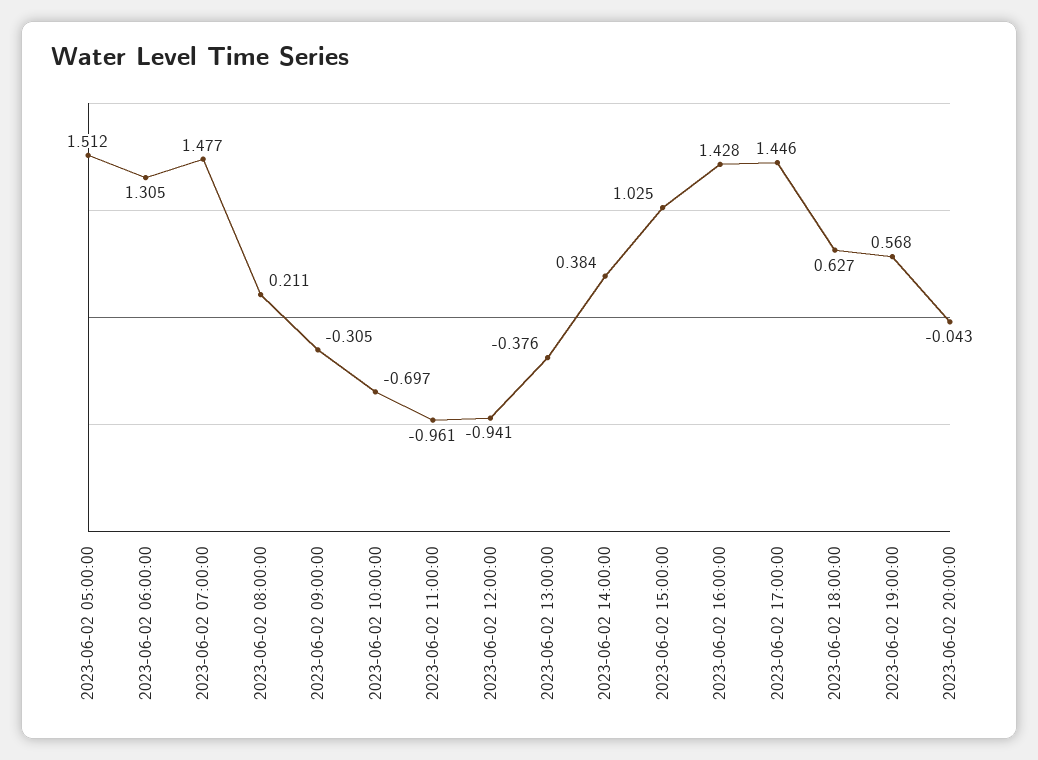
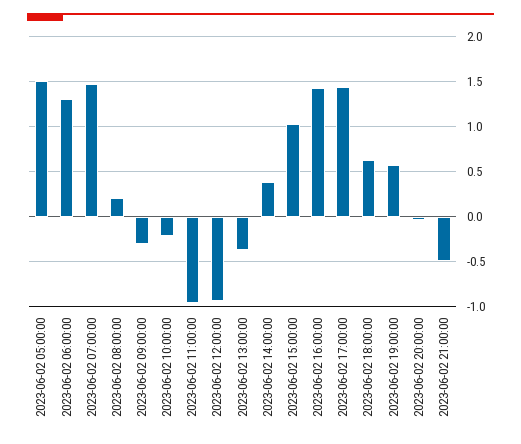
2023-06-02 10:00:00: -0.697 -> -0.2
2023-06-02 21:00:00: none -> -0.5

